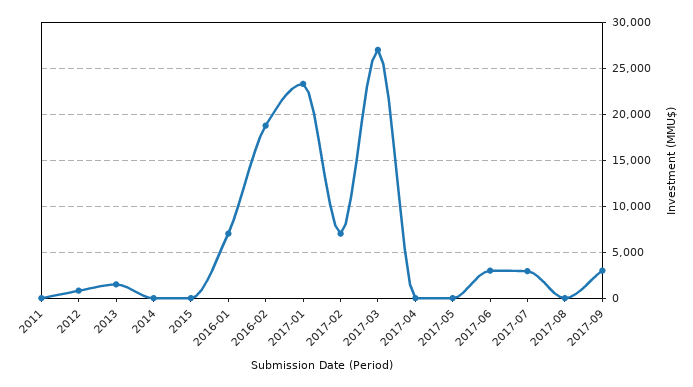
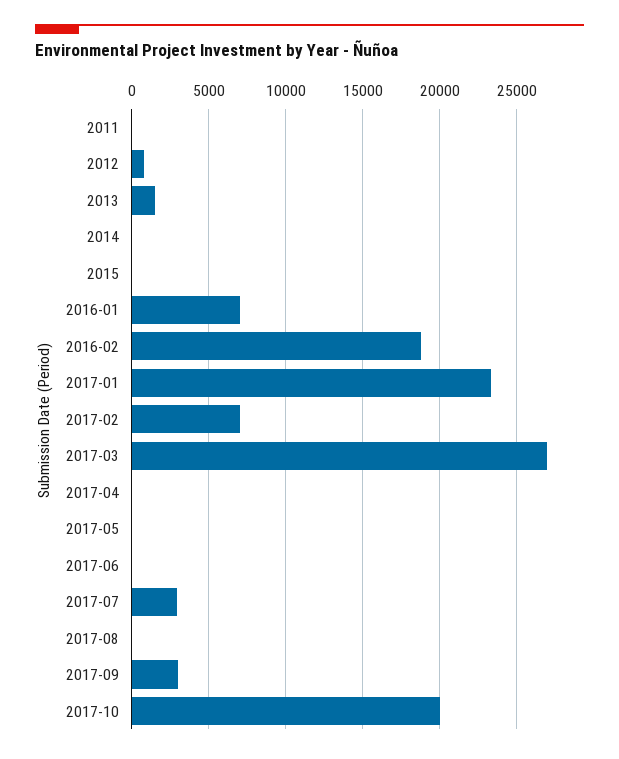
2017-06: 3000 -> 0
2017-10: none -> 20000

